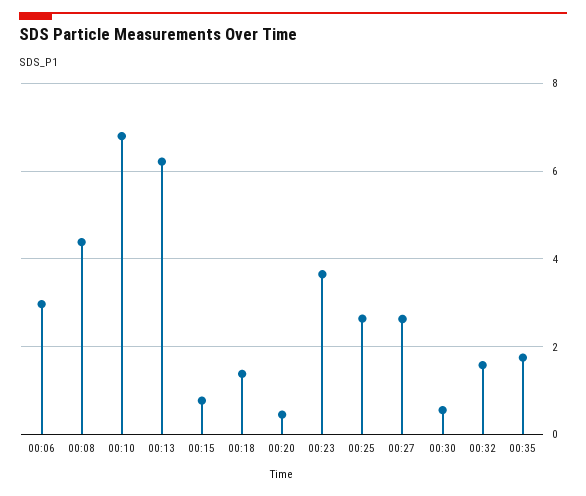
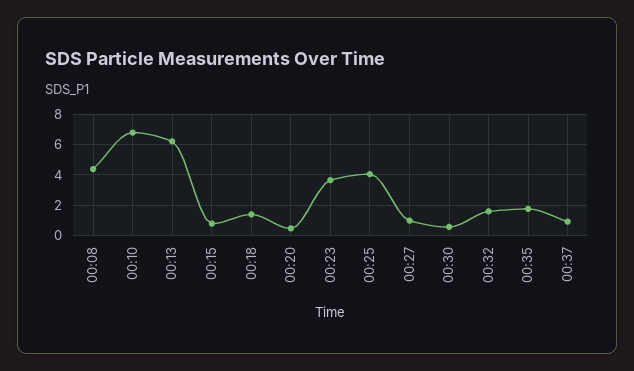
00:06: 3 -> none
00:25: 2.6 -> 4
00:27: 2.6 -> 1
00:37: none -> 1

